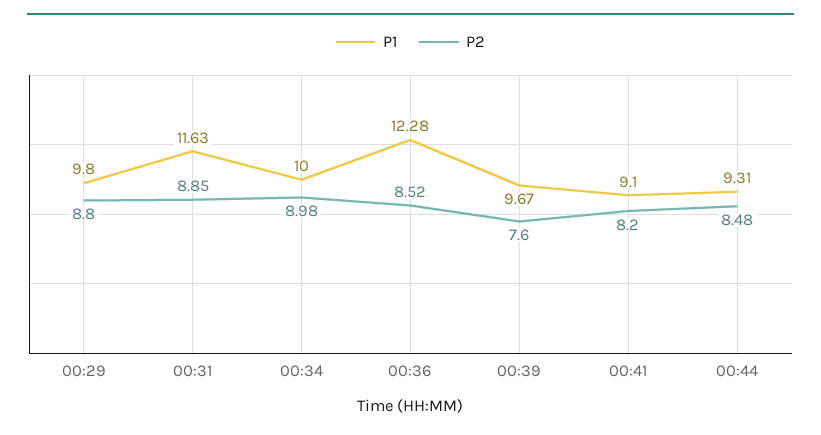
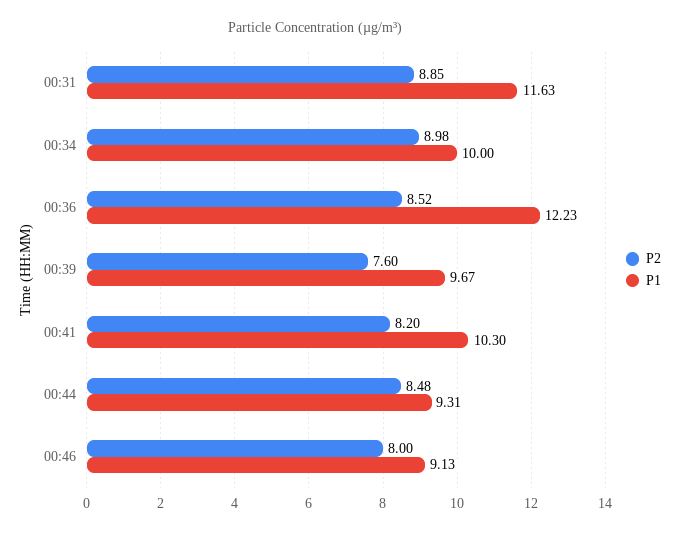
P1, 00:29: 9.8 -> none
P2, 00:29: 8.8 -> none
P1, 00:36: 12.28 -> 12.23
P1, 00:41: 9.1 -> 10.3
P2, 00:46: none -> 8
P1, 00:46: none -> 9.13

